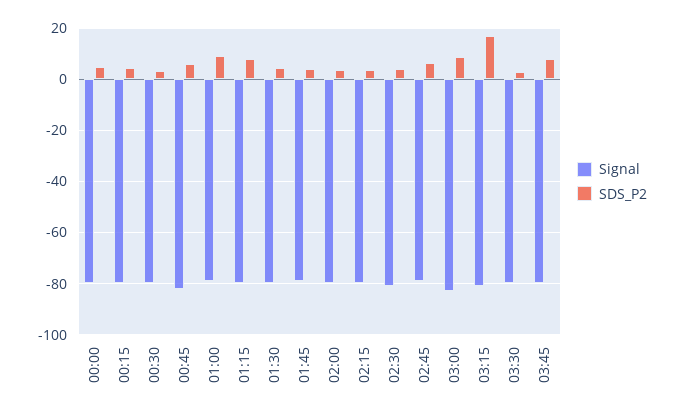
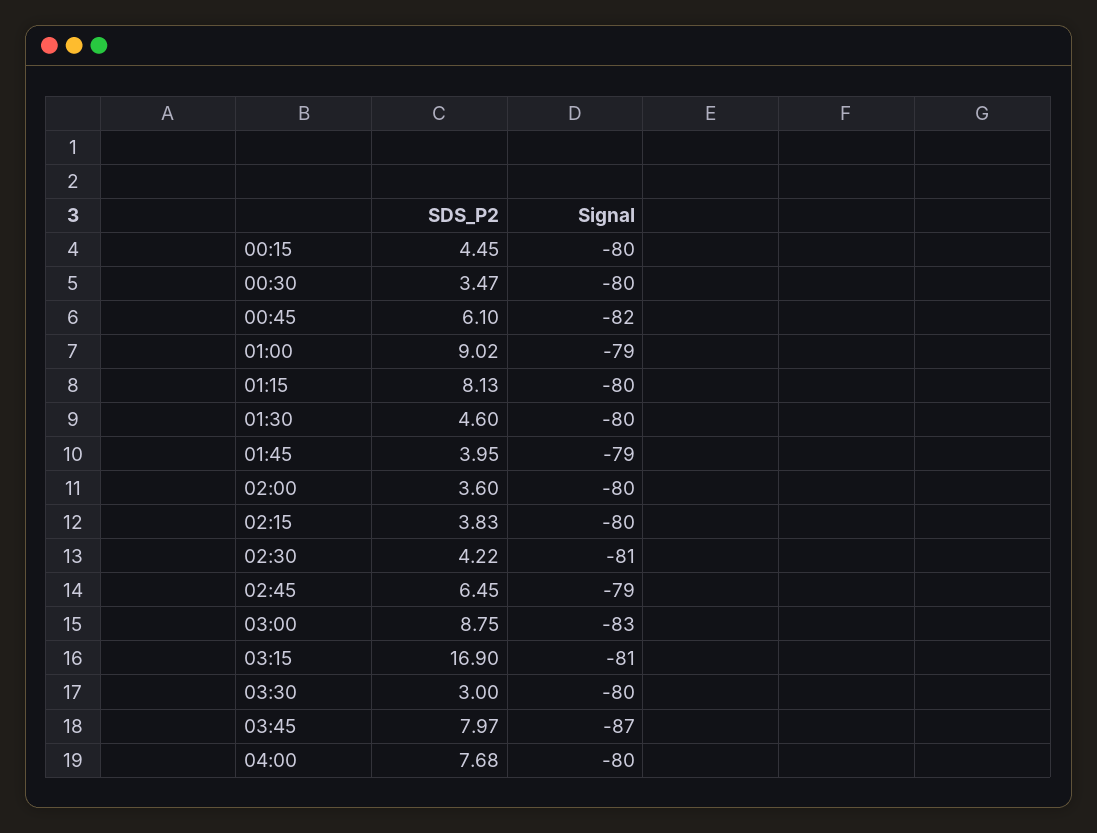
Signal, 00:00: -80 -> none
SDS_P2, 00:00: 5 -> none
Signal, 03:45: -80 -> -87
SDS_P2, 04:00: none -> 7.68
Signal, 04:00: none -> -80

